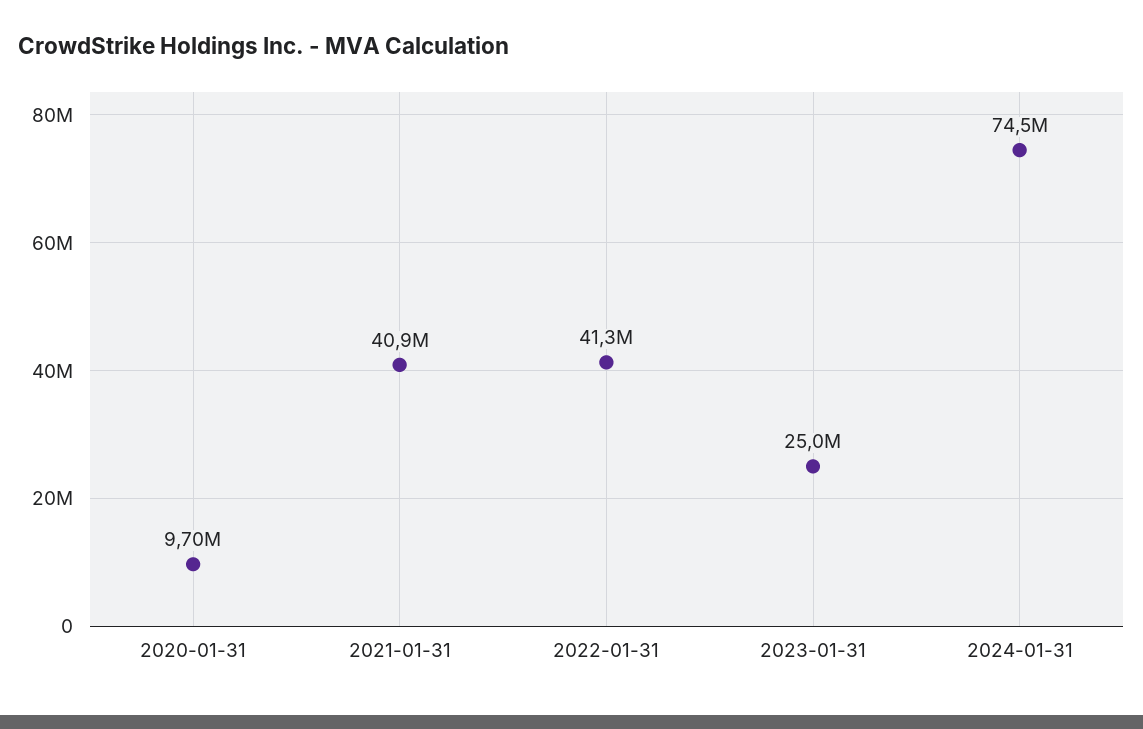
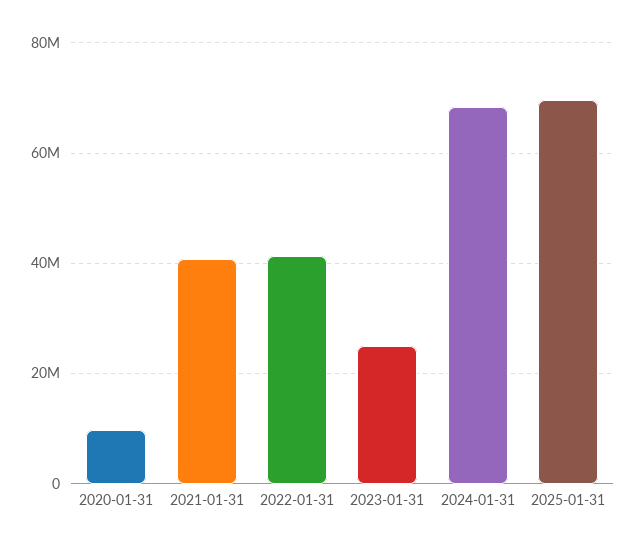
2024-01-31: 74500000 -> 68000000
2025-01-31: none -> 70000000

